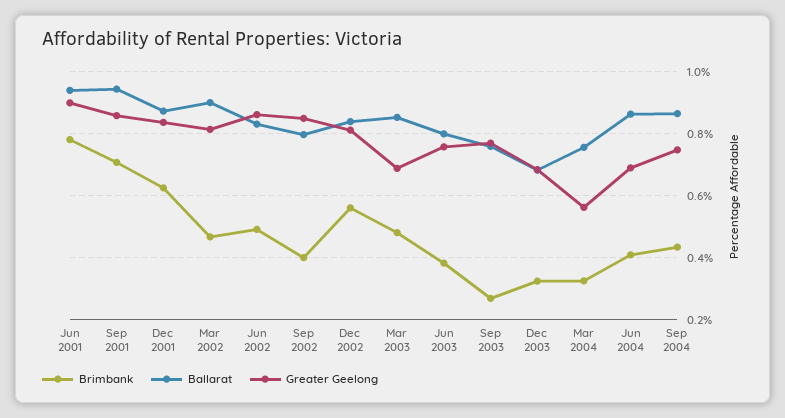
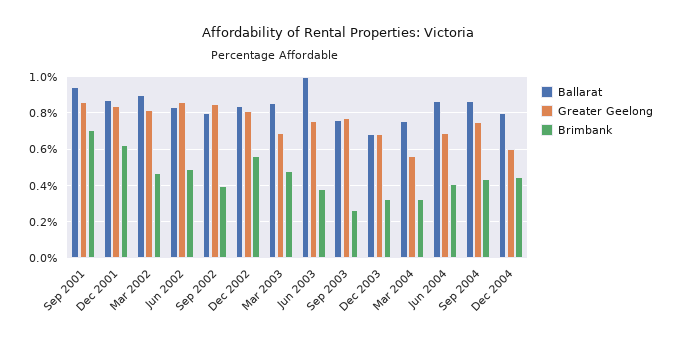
Brimbank, Jun 2001: 0.78 -> none
Ballarat, Jun 2001: 0.94 -> none
Greater Geelong, Jun 2001: 0.9 -> none
Ballarat, Jun 2003: 0.8 -> 1
Ballarat, Dec 2004: none -> 0.8
Greater Geelong, Dec 2004: none -> 0.6
Brimbank, Dec 2004: none -> 0.45

